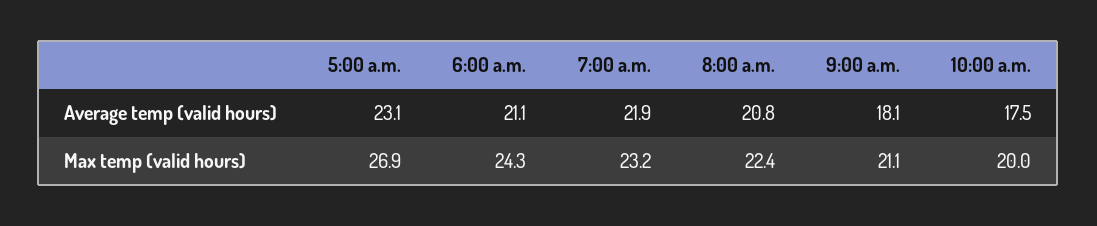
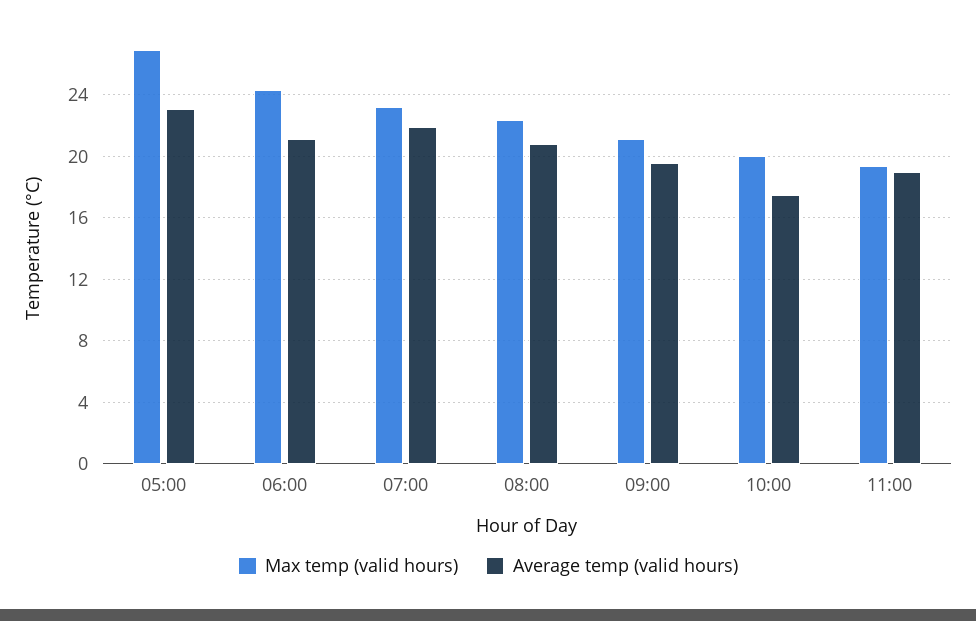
Average temp (valid hours), 9:00 a.m.: 18.1 -> 19.5
Max temp (valid hours), 11:00: none -> 19.5
Average temp (valid hours), 11:00: none -> 19

